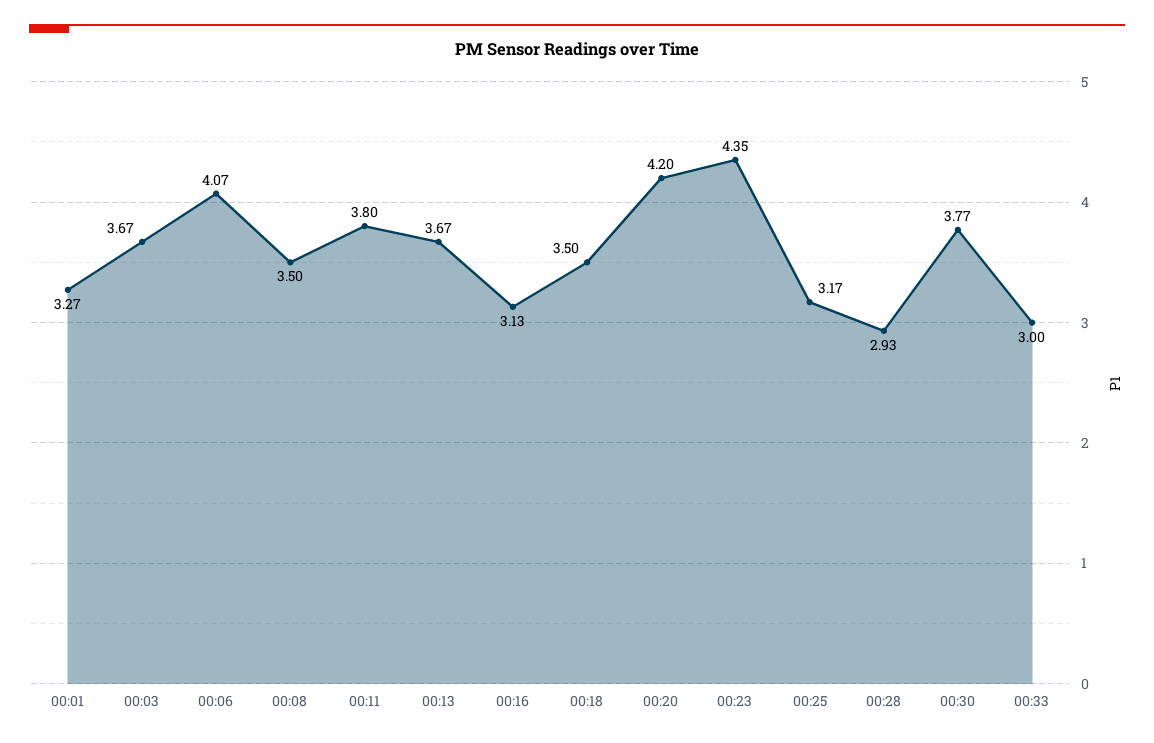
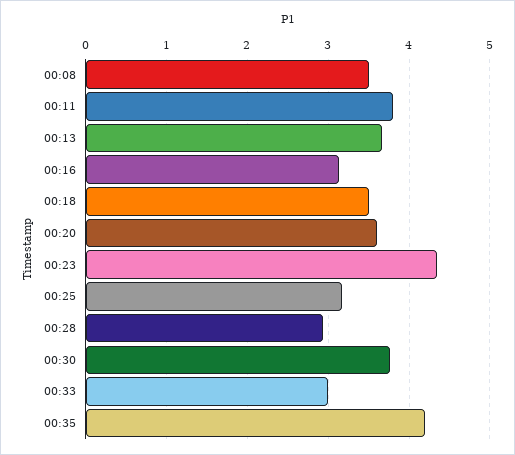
00:01: 3.27 -> none
00:03: 3.67 -> none
00:06: 4.07 -> none
00:20: 4.2 -> 3.6
00:35: none -> 4.2

